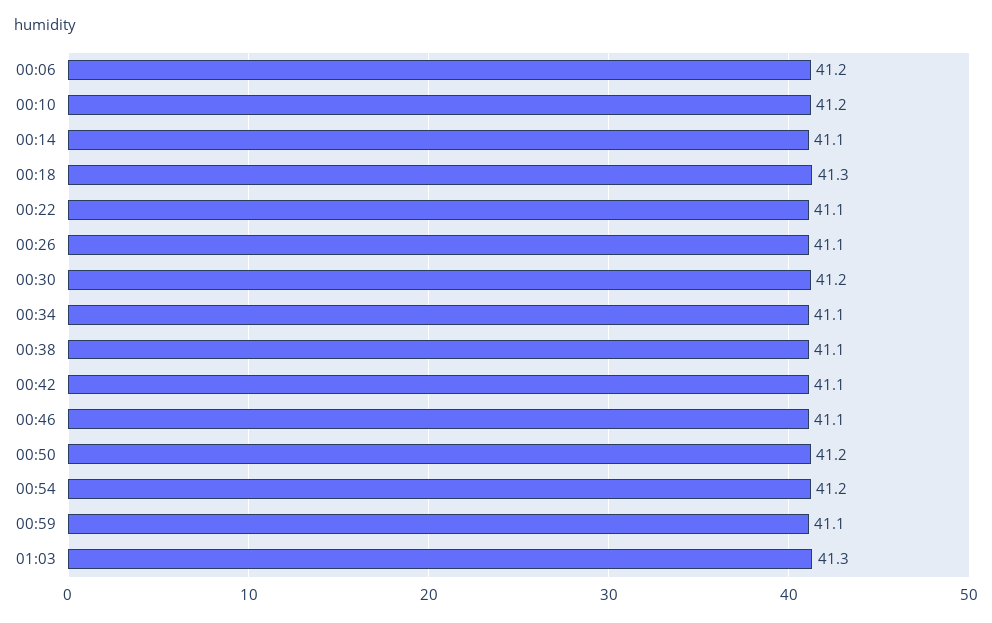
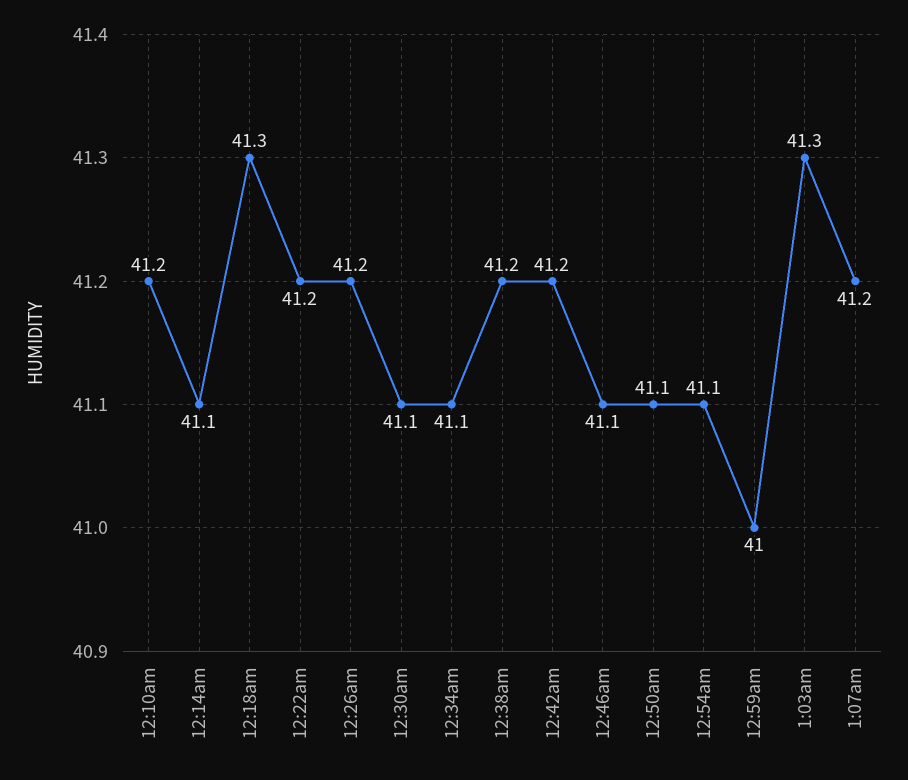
00:06: 41.2 -> none
00:22: 41.1 -> 41.2
00:26: 41.1 -> 41.2
00:30: 41.2 -> 41.1
00:38: 41.1 -> 41.2
00:42: 41.1 -> 41.2
00:50: 41.2 -> 41.1
00:54: 41.2 -> 41.1
00:59: 41.1 -> 41
1:07am: none -> 41.2

